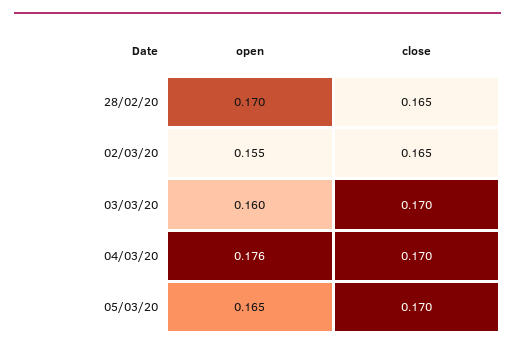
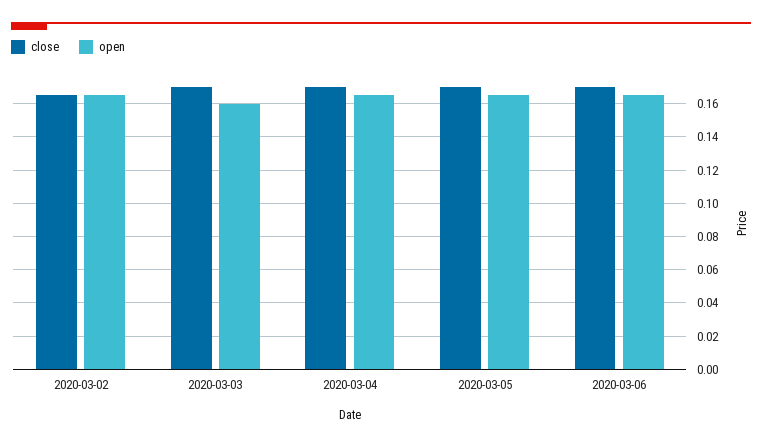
open, 28/02/20: 0.17 -> none
close, 28/02/20: 0.165 -> none
open, 02/03/20: 0.155 -> 0.165
open, 04/03/20: 0.176 -> 0.165
close, 2020-03-06: none -> 0.17
open, 2020-03-06: none -> 0.165

